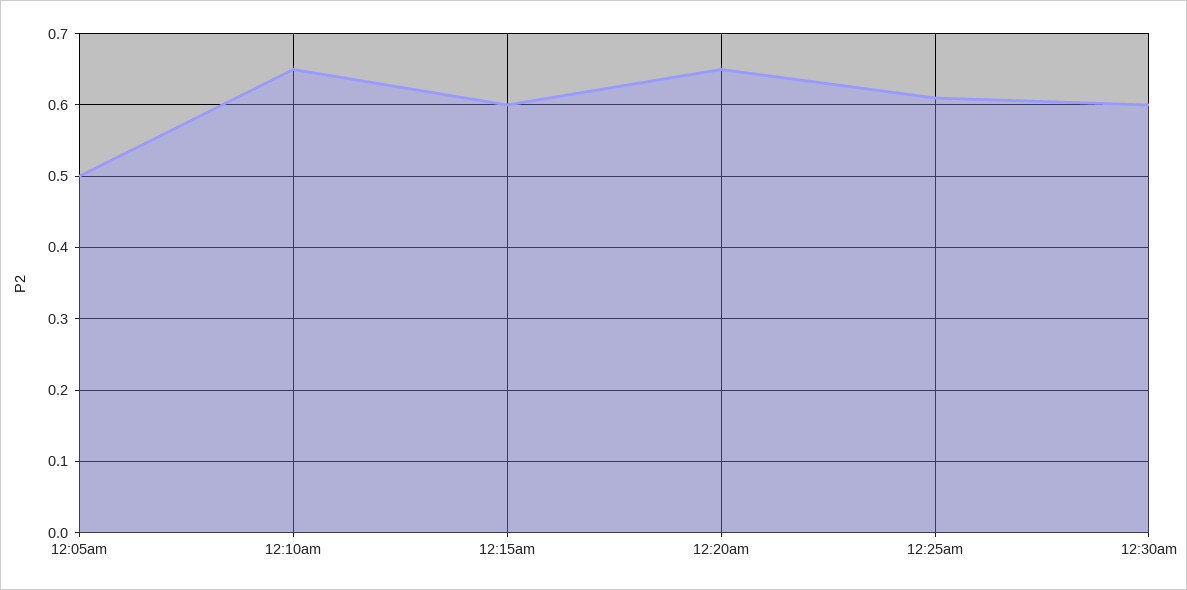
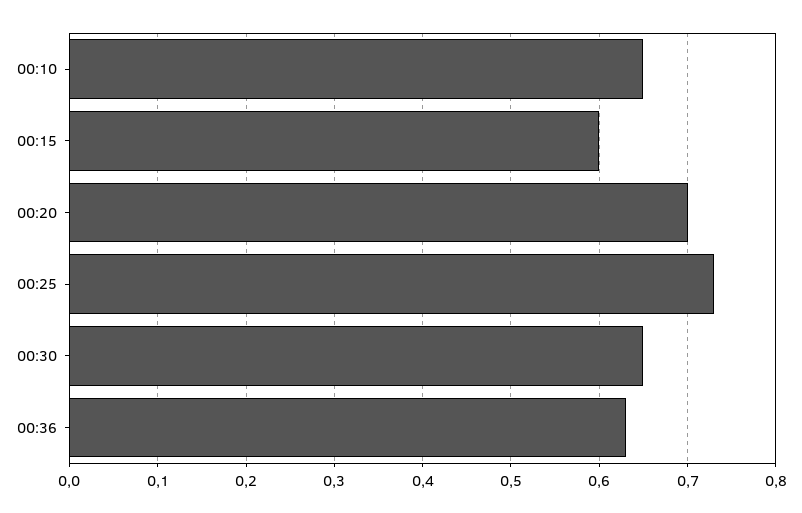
12:05am: 0.5 -> none
12:20am: 0.65 -> 0.7
12:25am: 0.61 -> 0.73
12:30am: 0.6 -> 0.65
00:36: none -> 0.63

